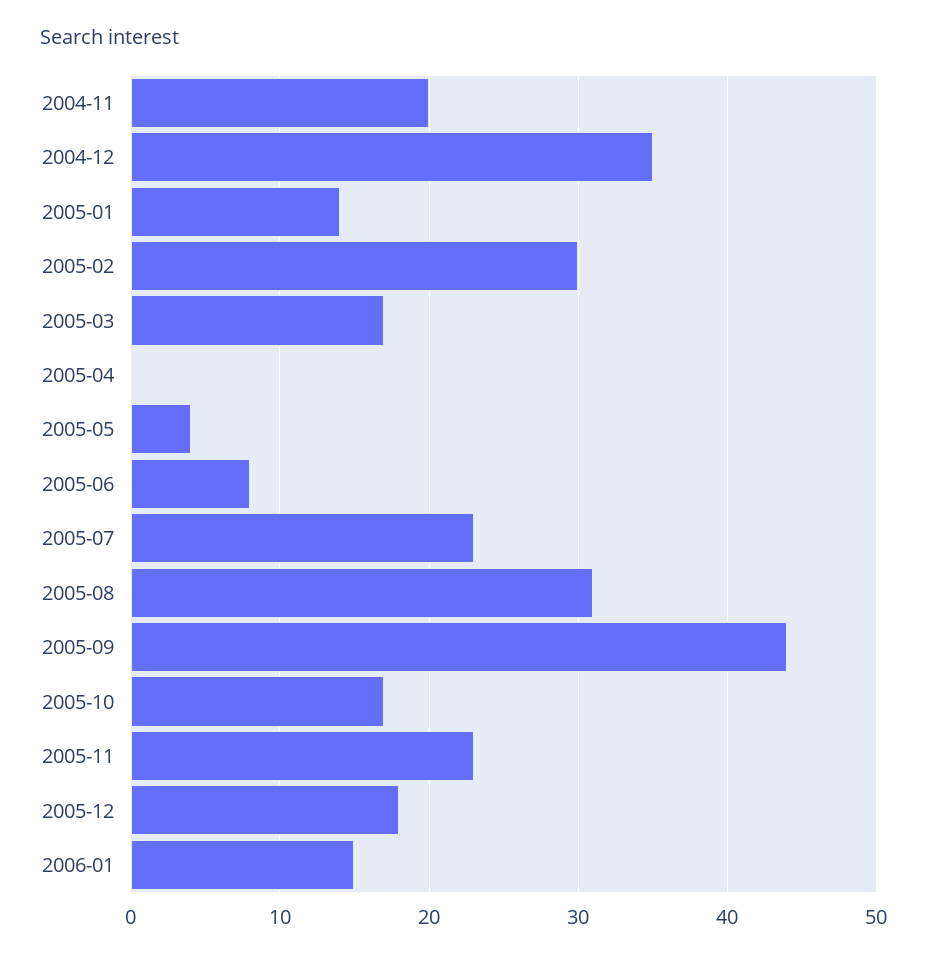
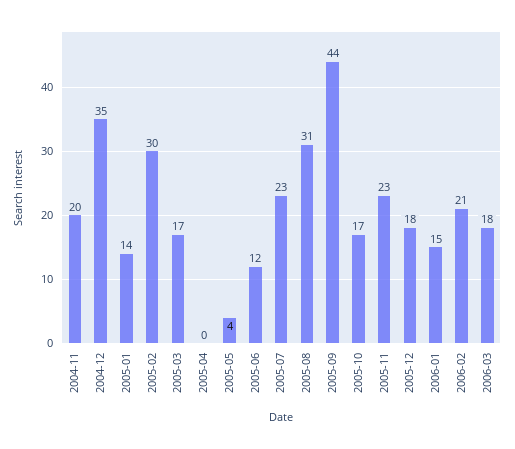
2005-06: 8 -> 12
2006-02: none -> 21
2006-03: none -> 18

